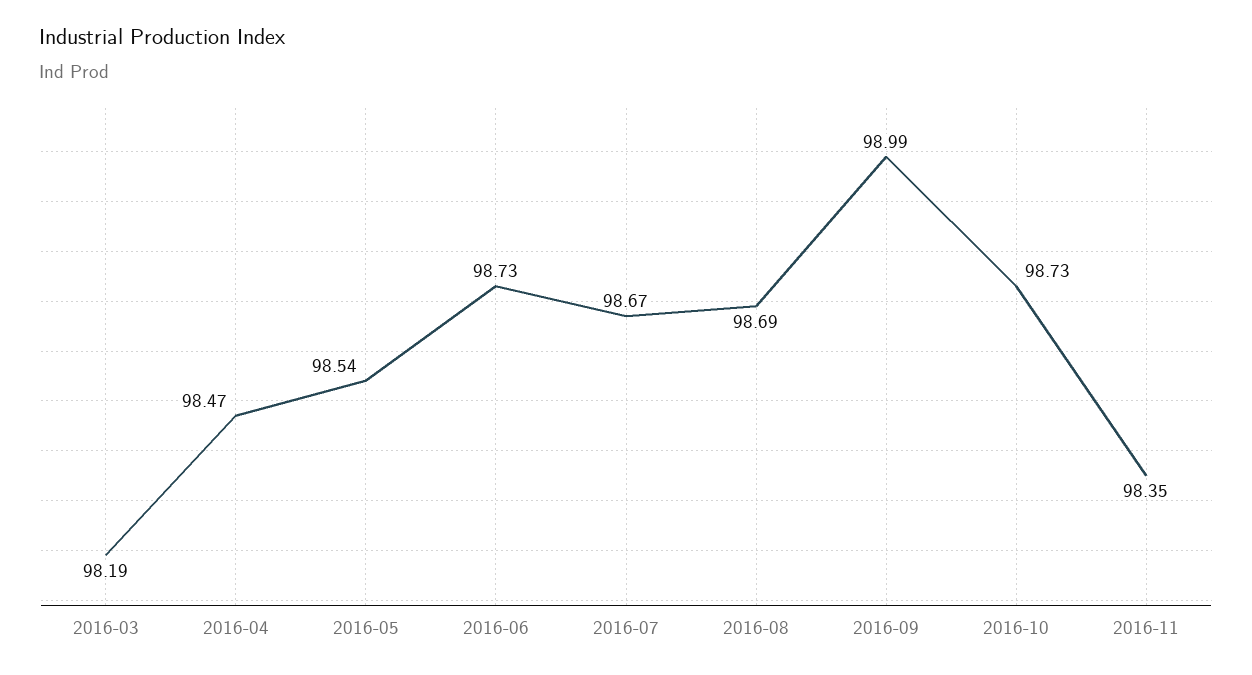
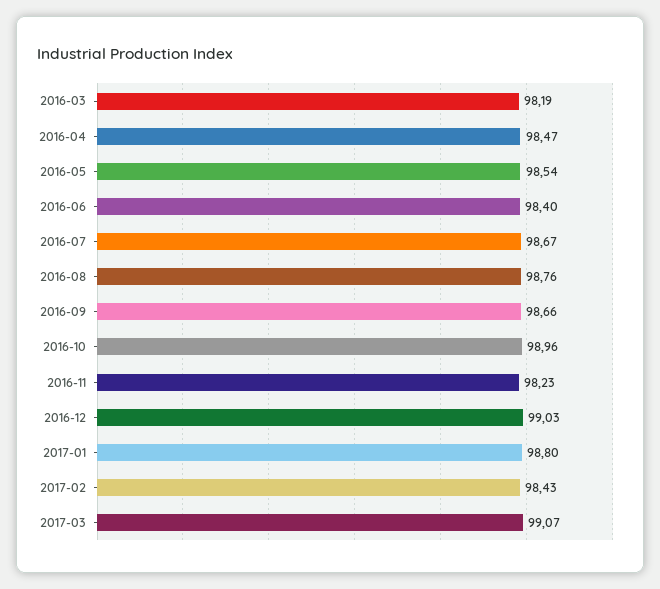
2016-06: 98.73 -> 98.4
2016-08: 98.69 -> 98.76
2016-09: 98.99 -> 98.66
2016-10: 98.73 -> 98.96
2016-11: 98.35 -> 98.23
2016-12: none -> 99.03
2017-01: none -> 98.8
2017-02: none -> 98.43
2017-03: none -> 99.07

